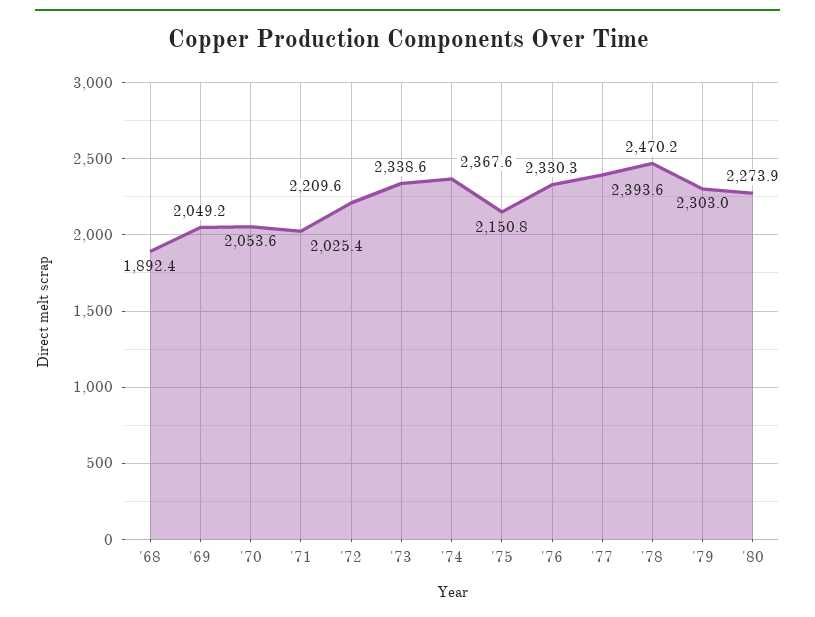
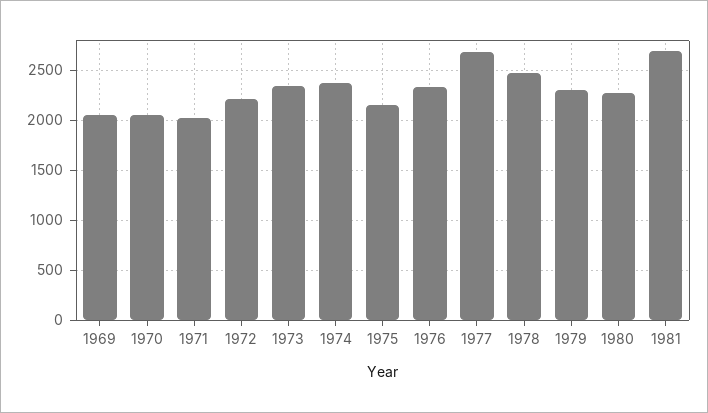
'68: 1892.4 -> none
'77: 2393.6 -> 2700
1981: none -> 2700

